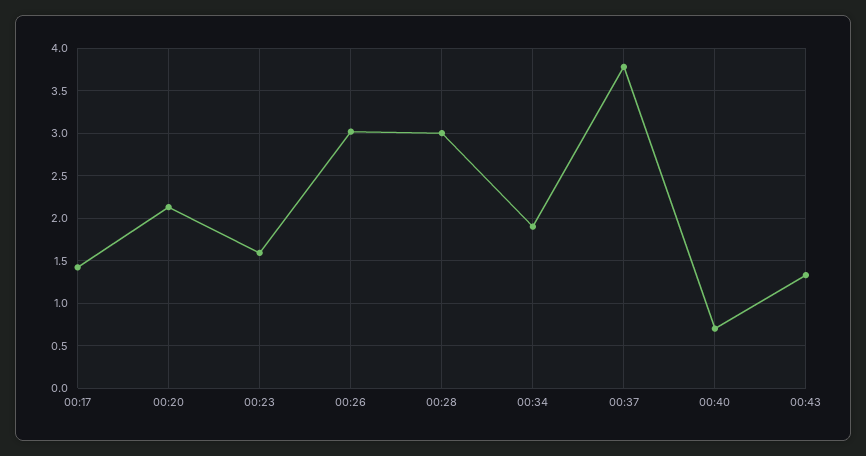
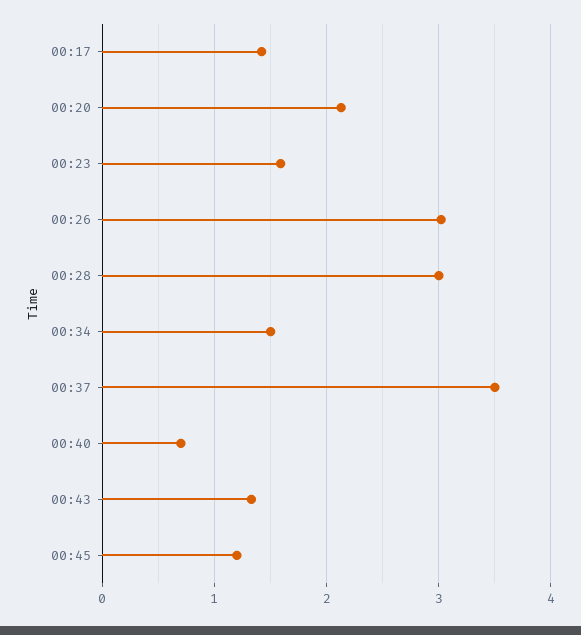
00:34: 1.9 -> 1.5
00:37: 3.8 -> 3.5
00:45: none -> 1.2

